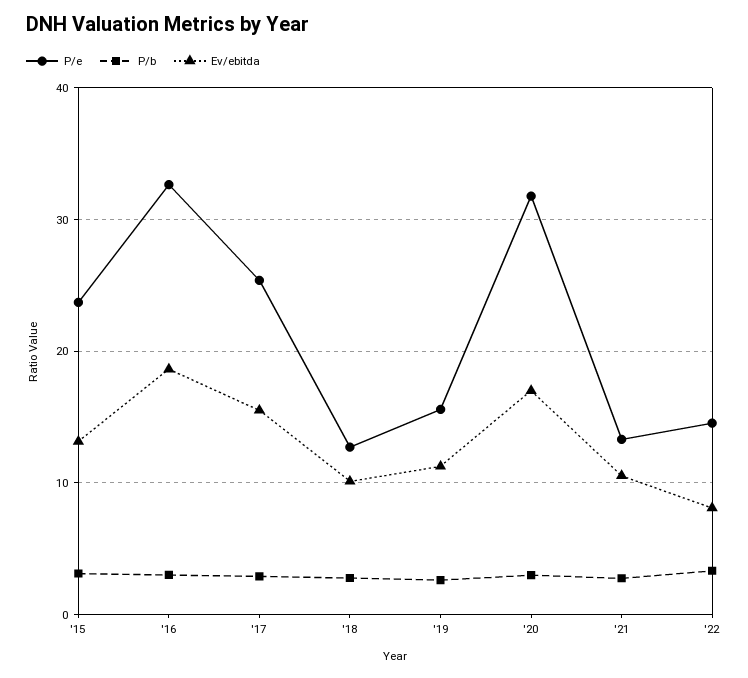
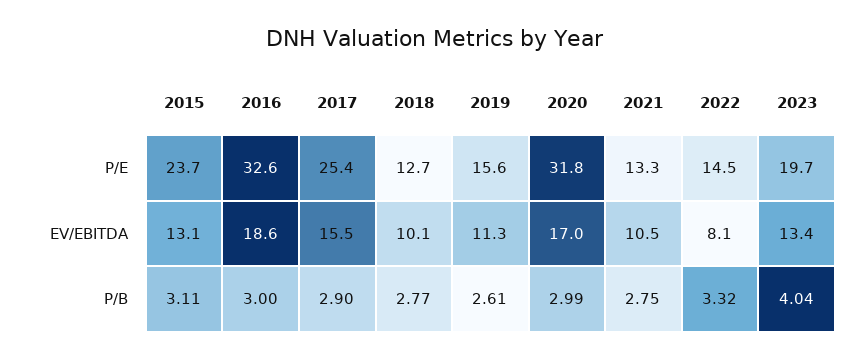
P/e, 2023: none -> 19.7
Ev/ebitda, 2023: none -> 13.4
P/b, 2023: none -> 4.04

